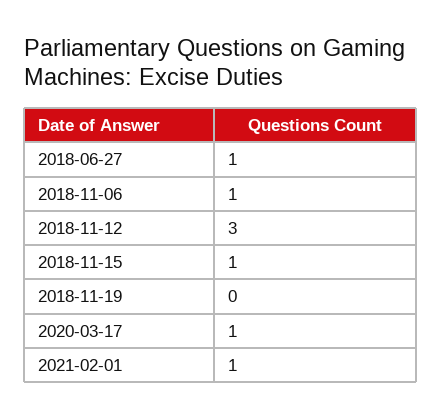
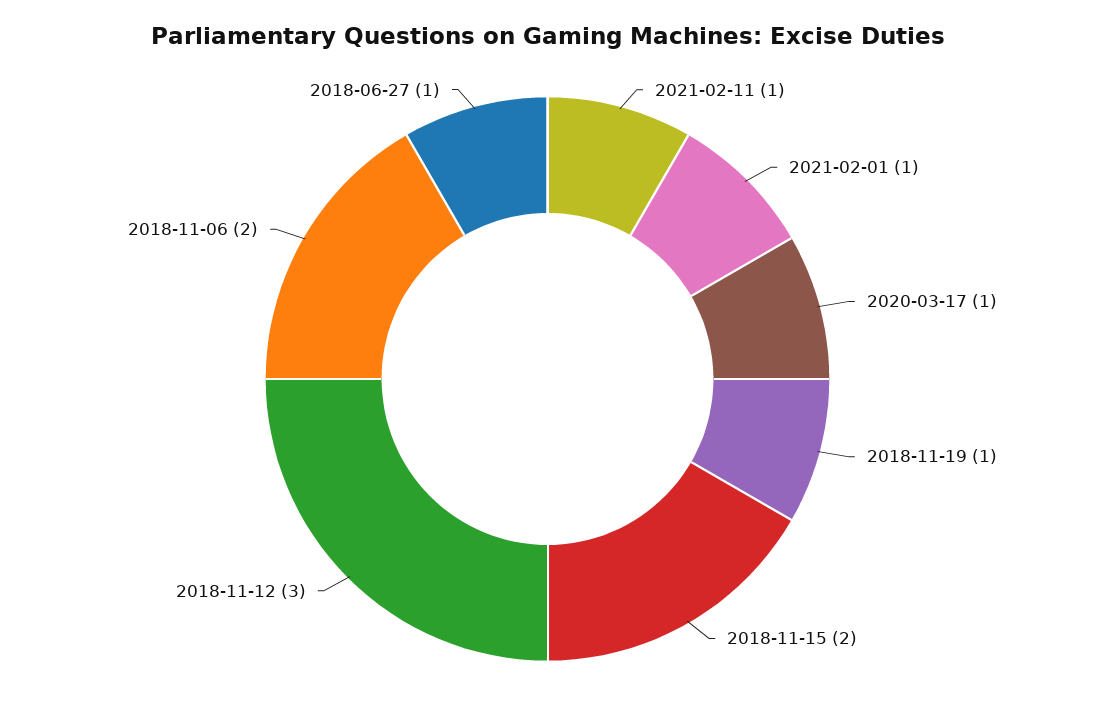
2018-11-06: 1 -> 2
2018-11-15: 1 -> 2
2018-11-19: 0 -> 1
2021-02-11: none -> 1

